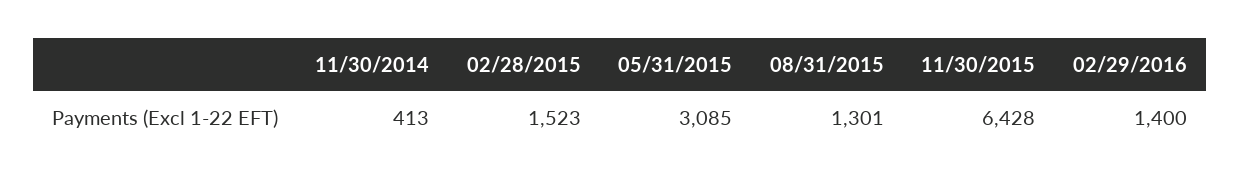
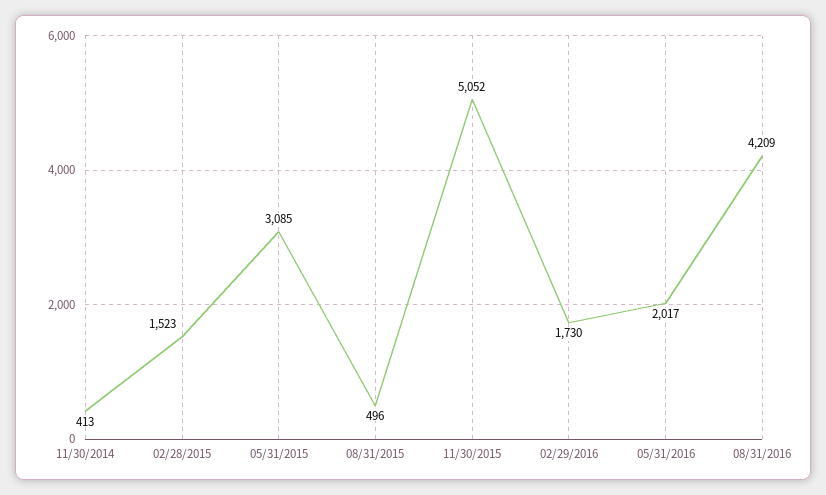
08/31/2015: 1301 -> 496
11/30/2015: 6428 -> 5052
02/29/2016: 1400 -> 1730
05/31/2016: none -> 2017
08/31/2016: none -> 4209

